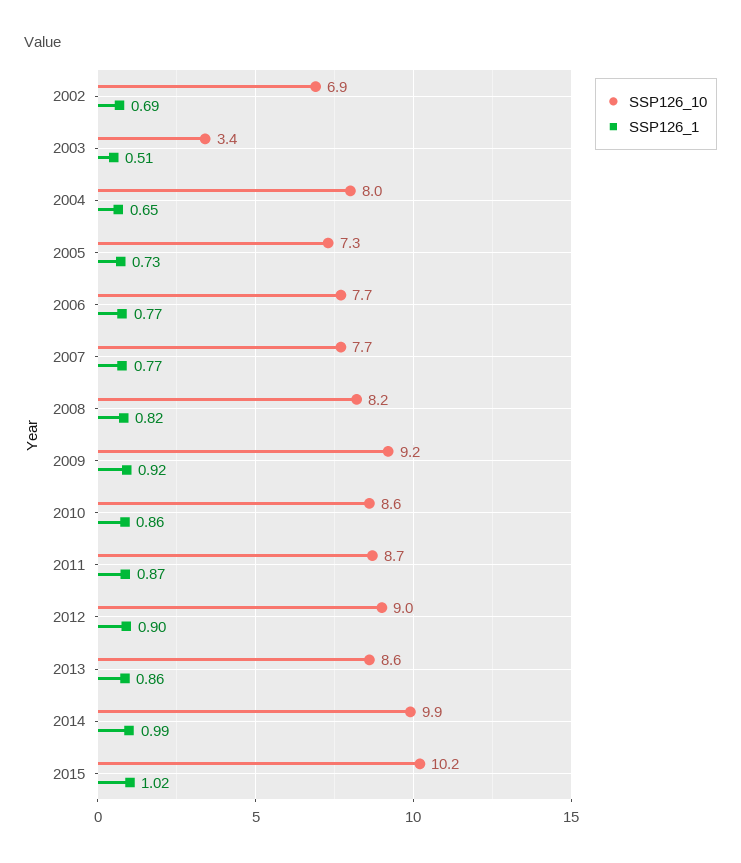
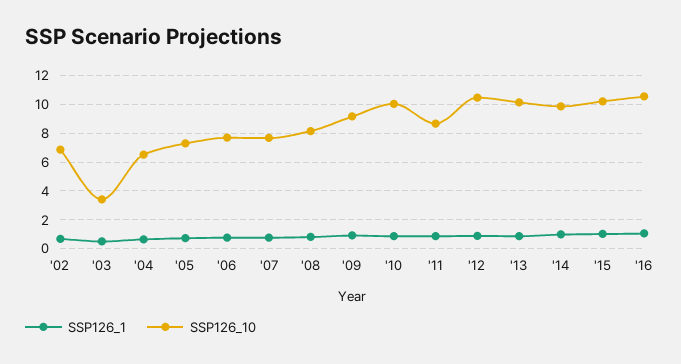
SSP126_10, 2004: 8 -> 6.5
SSP126_10, 2010: 8.6 -> 10
SSP126_10, 2012: 9 -> 10.5
SSP126_10, 2013: 8.6 -> 10
SSP126_1, '16: none -> 1
SSP126_10, '16: none -> 10.5

